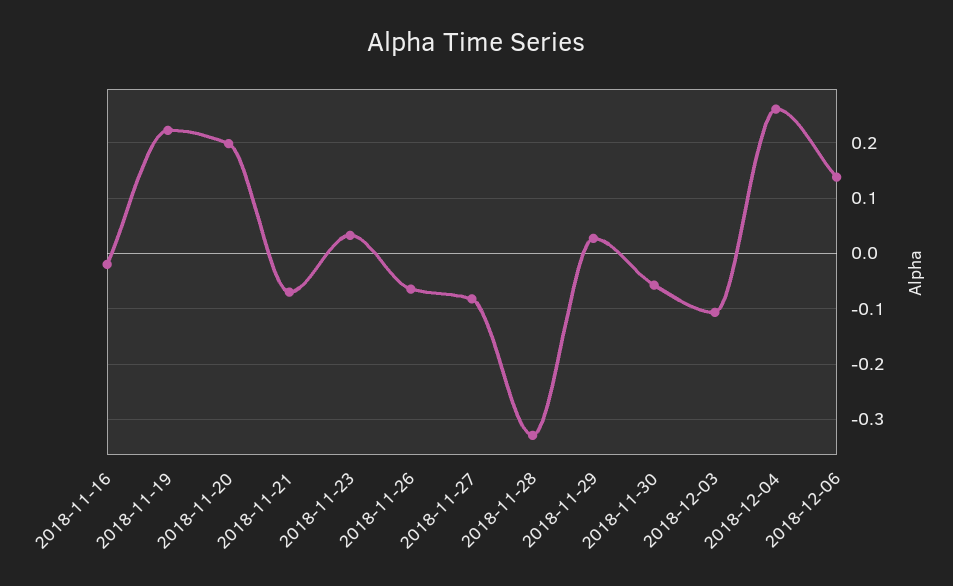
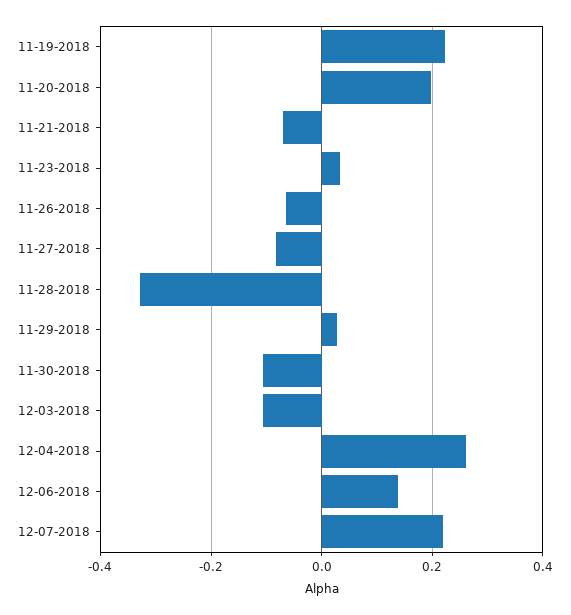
2018-11-16: -0.02 -> none
2018-11-30: -0.06 -> -0.1
12-07-2018: none -> 0.22

